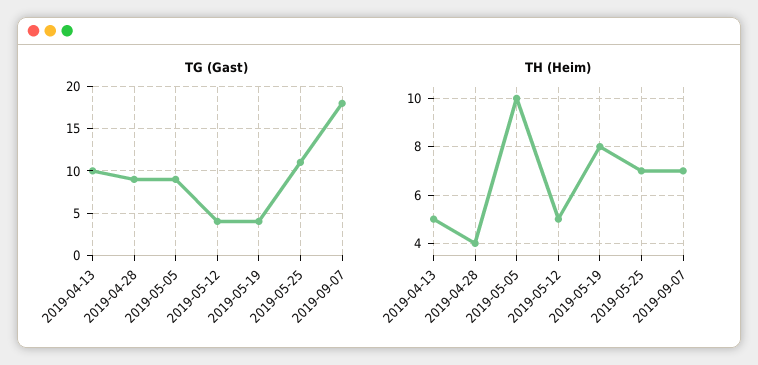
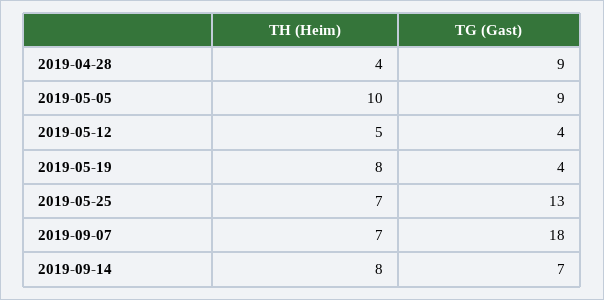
TG (Gast), 2019-04-13: 10 -> none
TG (Gast), 2019-05-25: 11 -> 13
TH (Heim), 2019-04-13: 5 -> none
TH (Heim), 2019-09-14: none -> 8
TG (Gast), 2019-09-14: none -> 7

